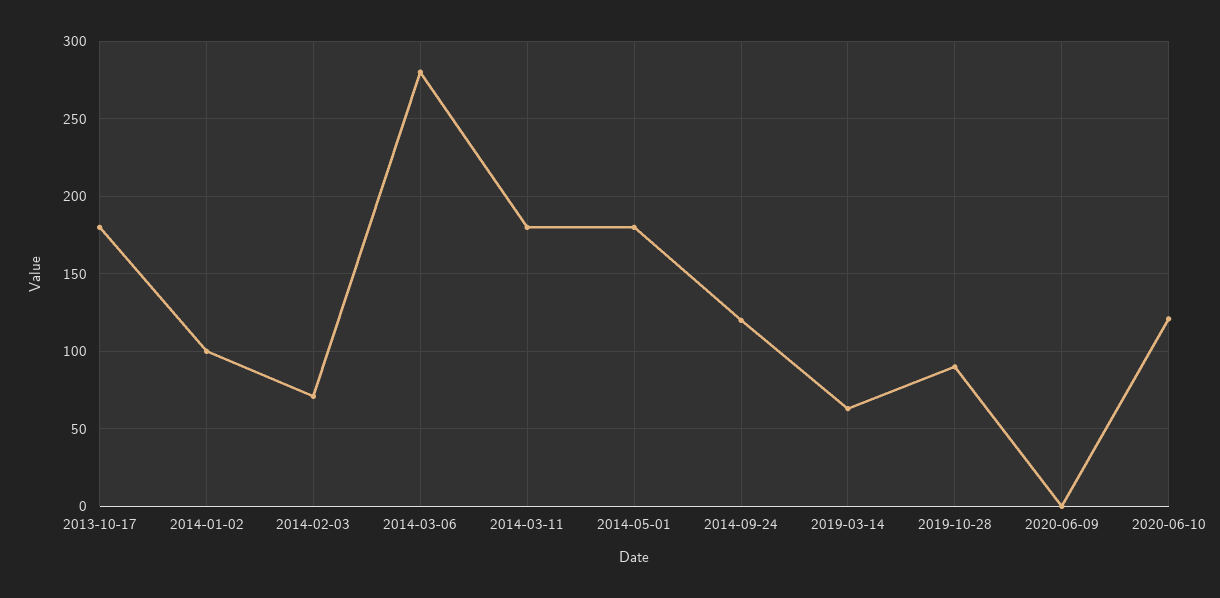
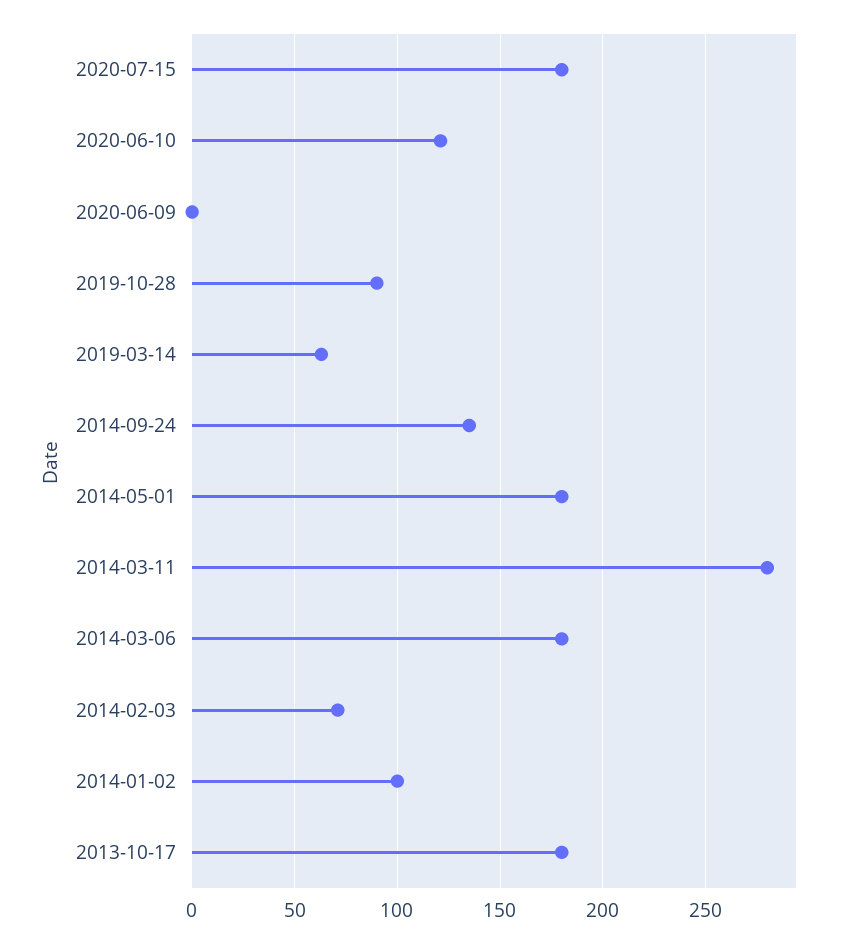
2014-03-06: 280 -> 180
2014-03-11: 180 -> 280
2014-09-24: 120 -> 135
2020-07-15: none -> 180

